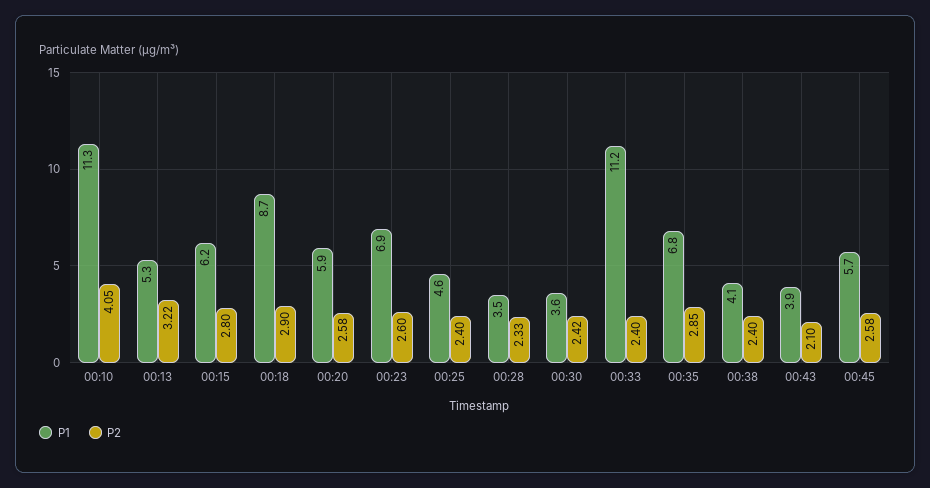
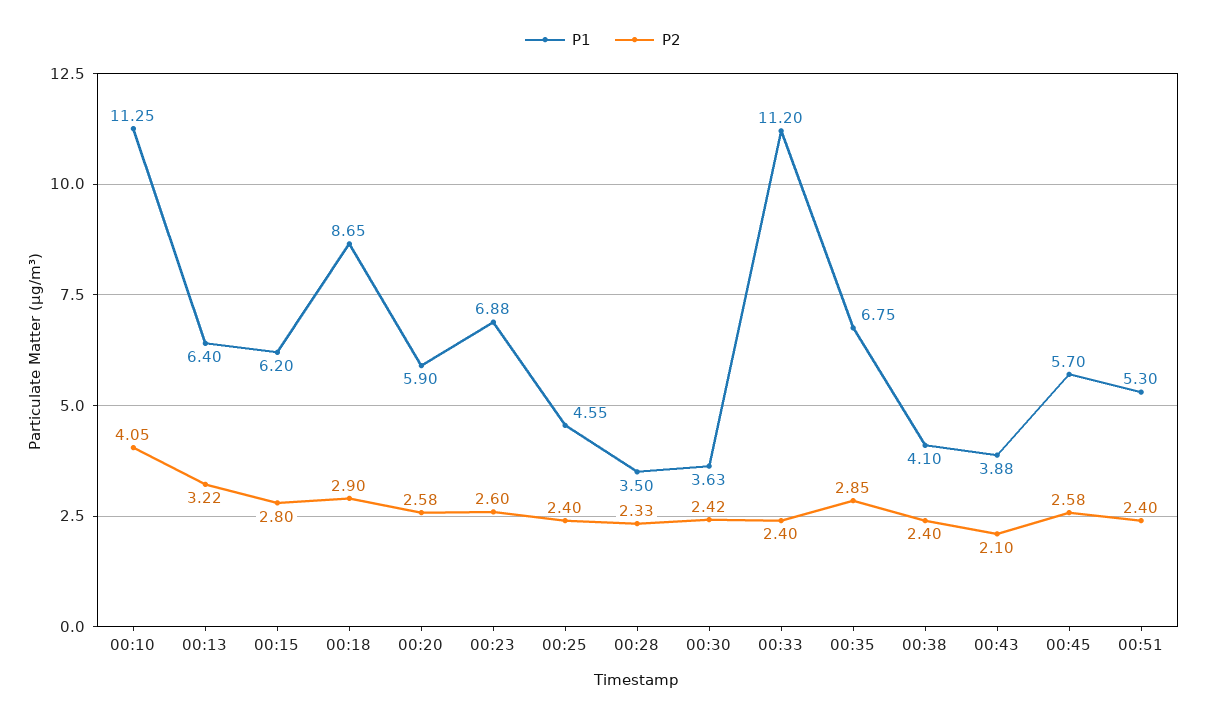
P1, 00:13: 5.3 -> 6.4
P1, 00:51: none -> 5.3
P2, 00:51: none -> 2.4

